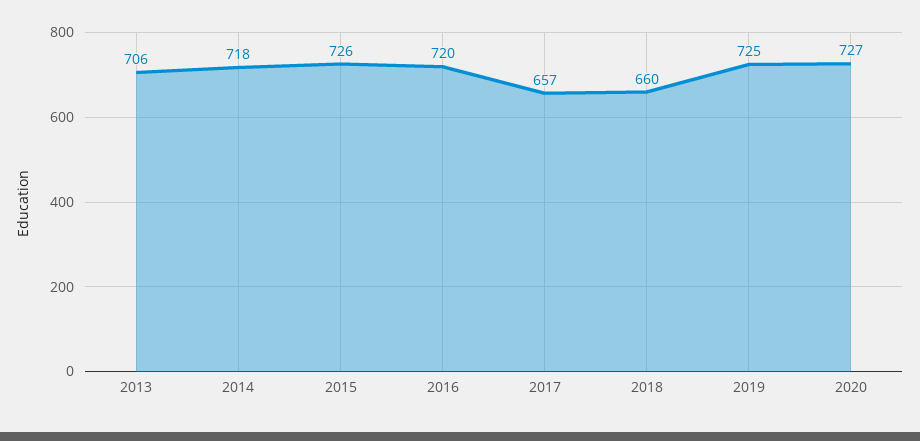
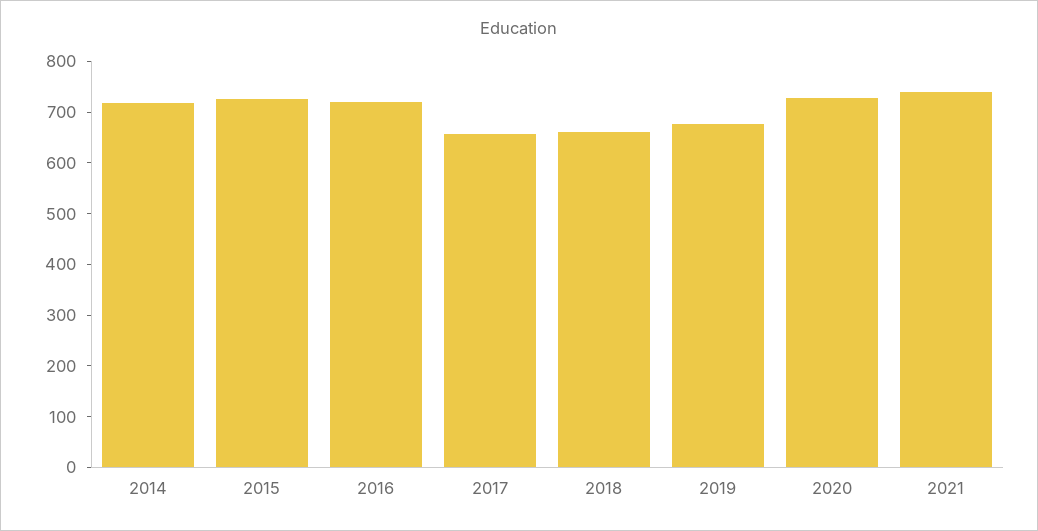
2013: 706 -> none
2019: 725 -> 680
2021: none -> 740

